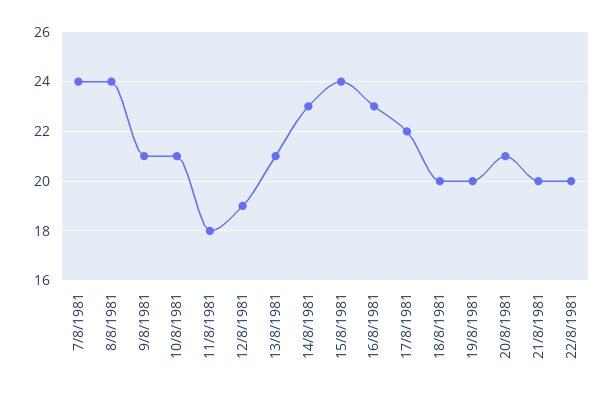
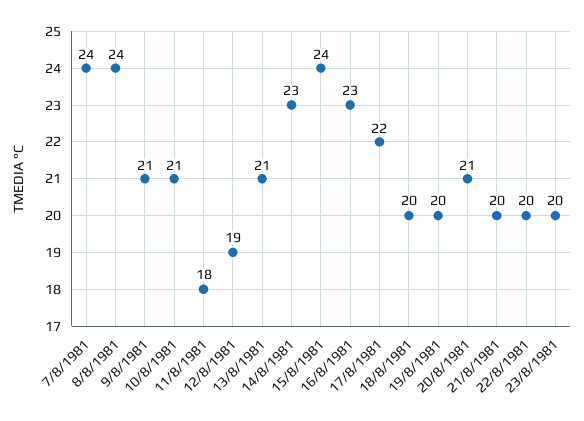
23/8/1981: none -> 20

